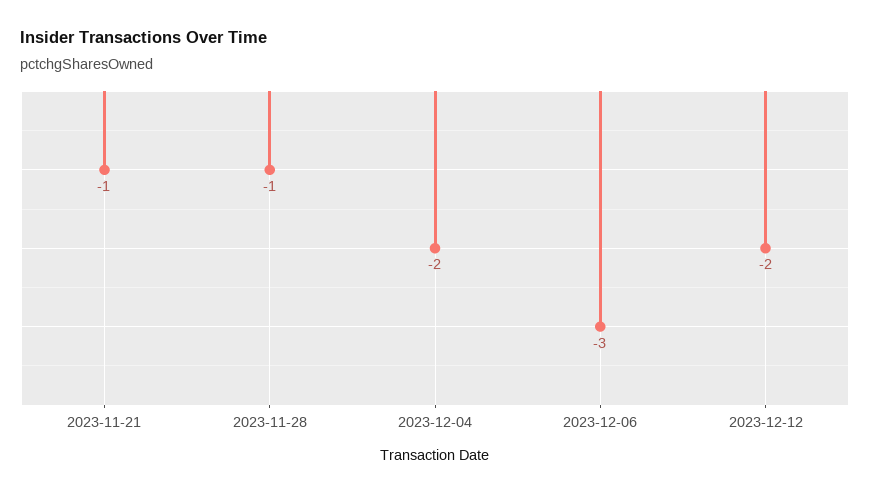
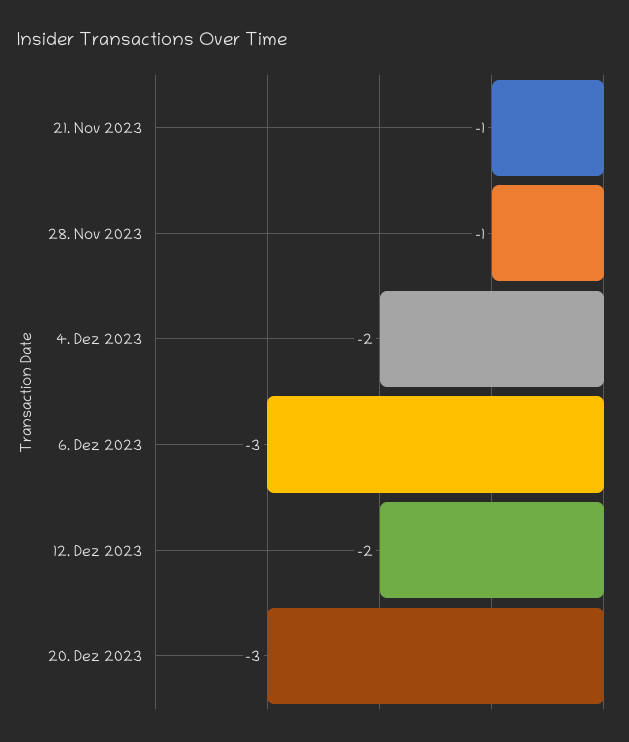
20. Dez 2023: none -> -3

